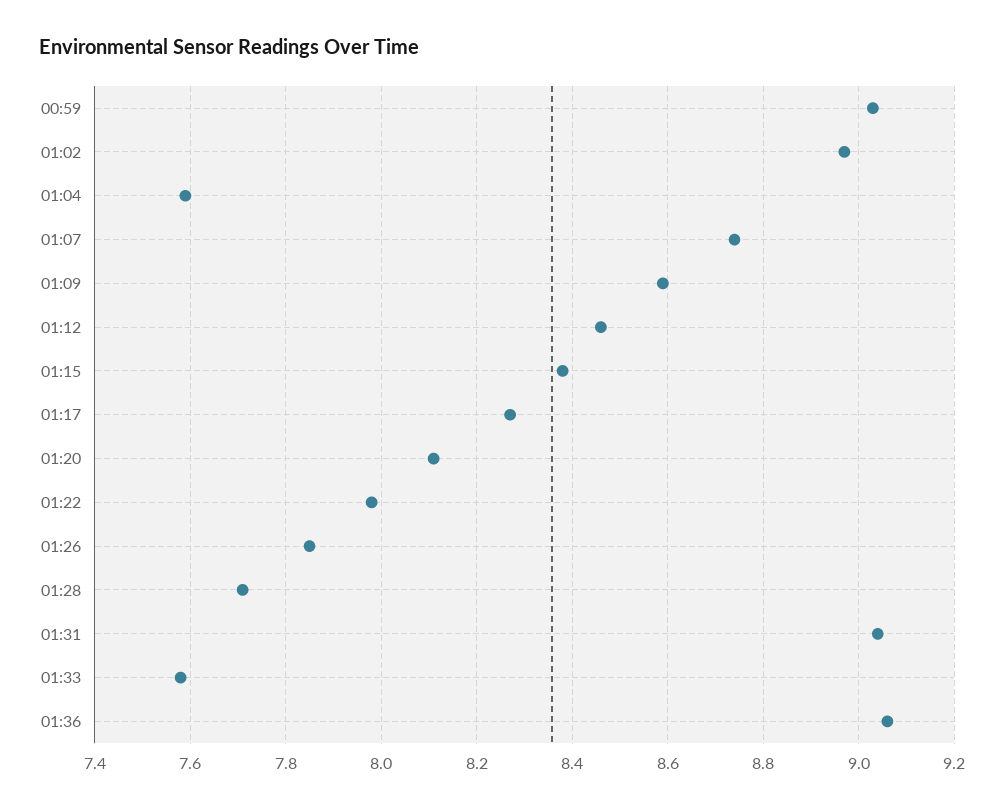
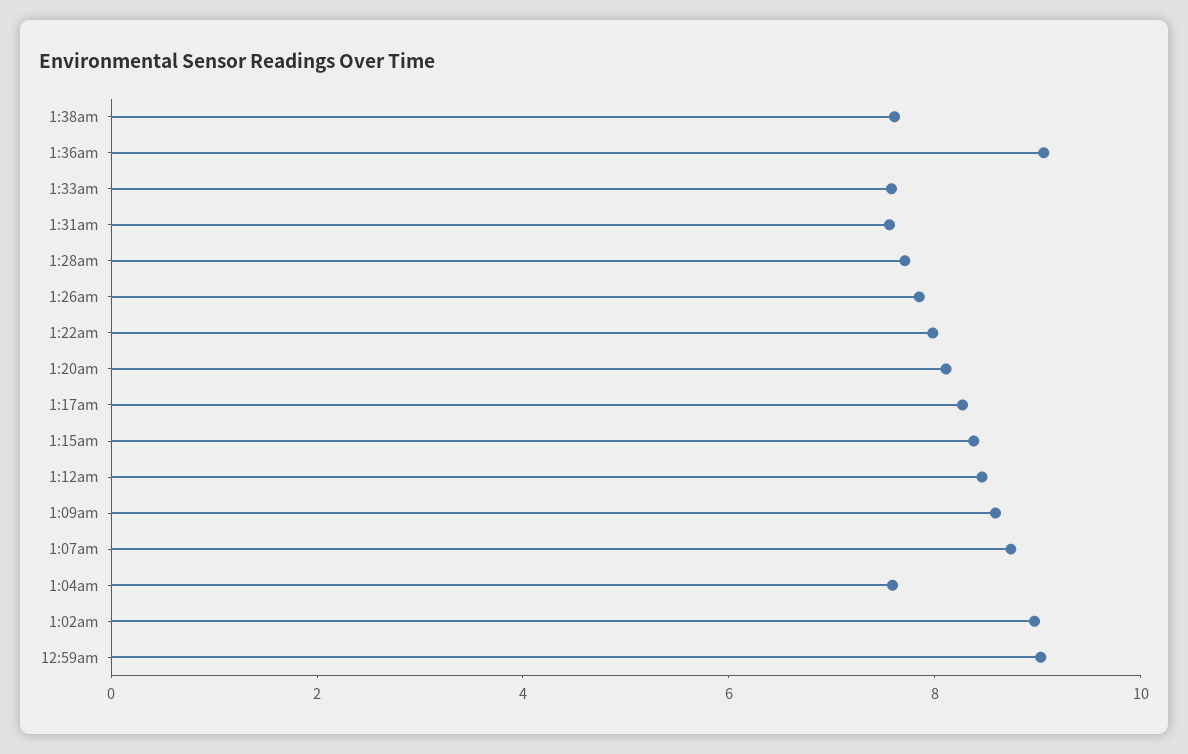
01:31: 9.05 -> 7.5
1:38am: none -> 7.5

